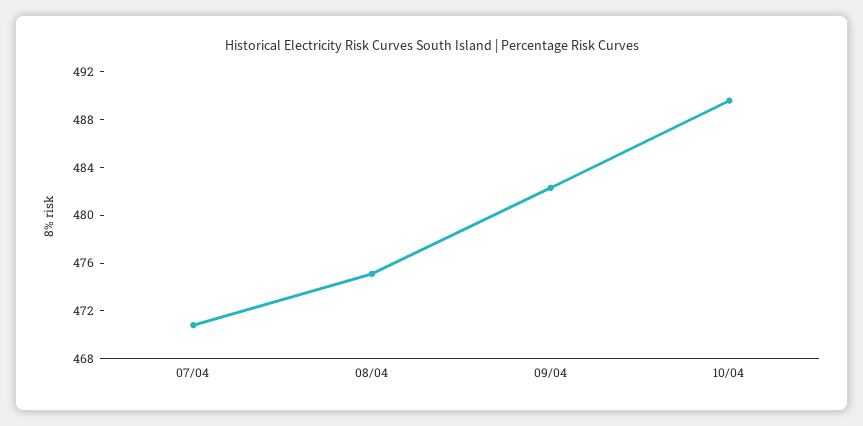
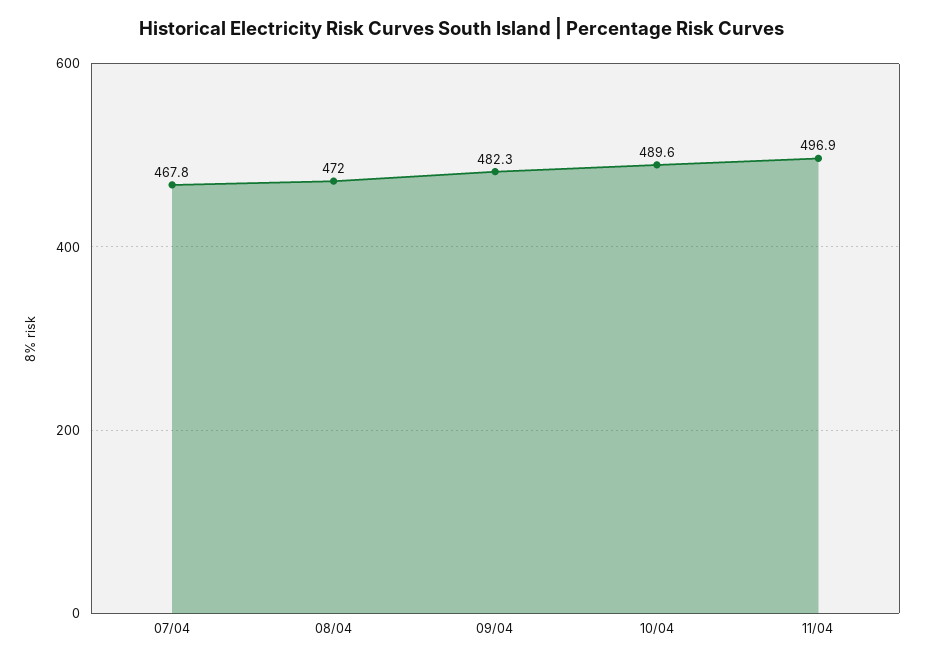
07/04: 471 -> 467.8
08/04: 475 -> 472
11/04: none -> 496.9

